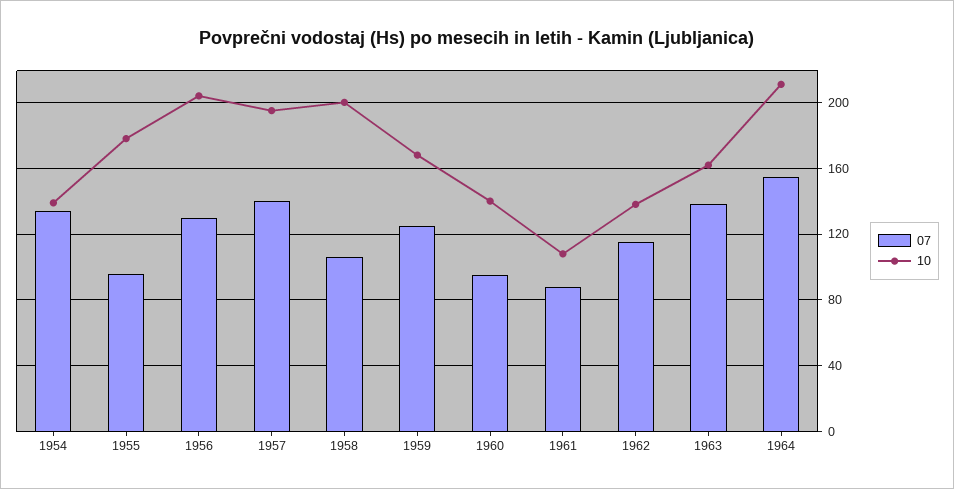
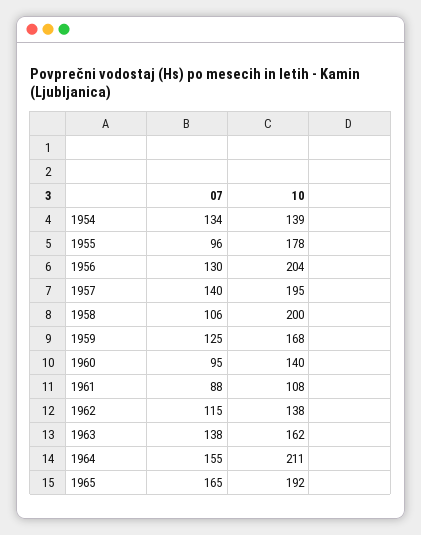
07, 1965: none -> 165
10, 1965: none -> 192

